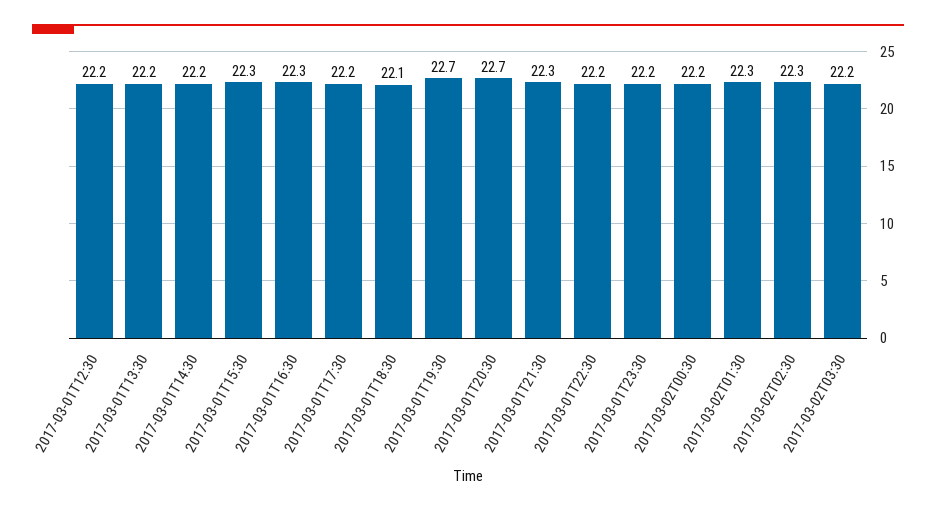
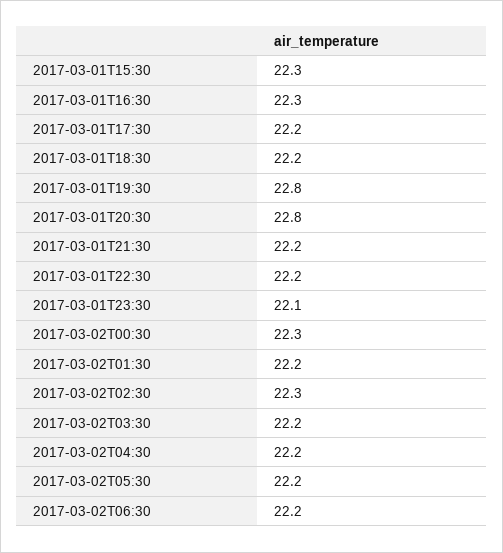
2017-03-01T12:30: 22.2 -> none
2017-03-01T13:30: 22.2 -> none
2017-03-01T14:30: 22.2 -> none
2017-03-01T18:30: 22.1 -> 22.2
2017-03-01T19:30: 22.7 -> 22.8
2017-03-01T20:30: 22.7 -> 22.8
2017-03-01T21:30: 22.3 -> 22.2
2017-03-01T23:30: 22.2 -> 22.1
2017-03-02T00:30: 22.2 -> 22.3
2017-03-02T01:30: 22.3 -> 22.2
2017-03-02T04:30: none -> 22.2
2017-03-02T05:30: none -> 22.2
2017-03-02T06:30: none -> 22.2

